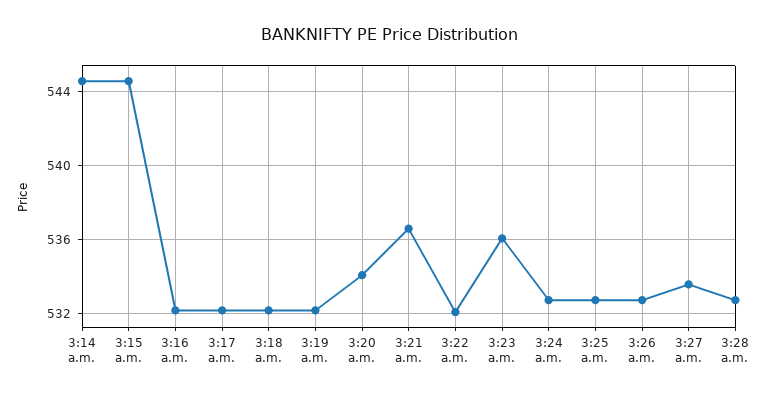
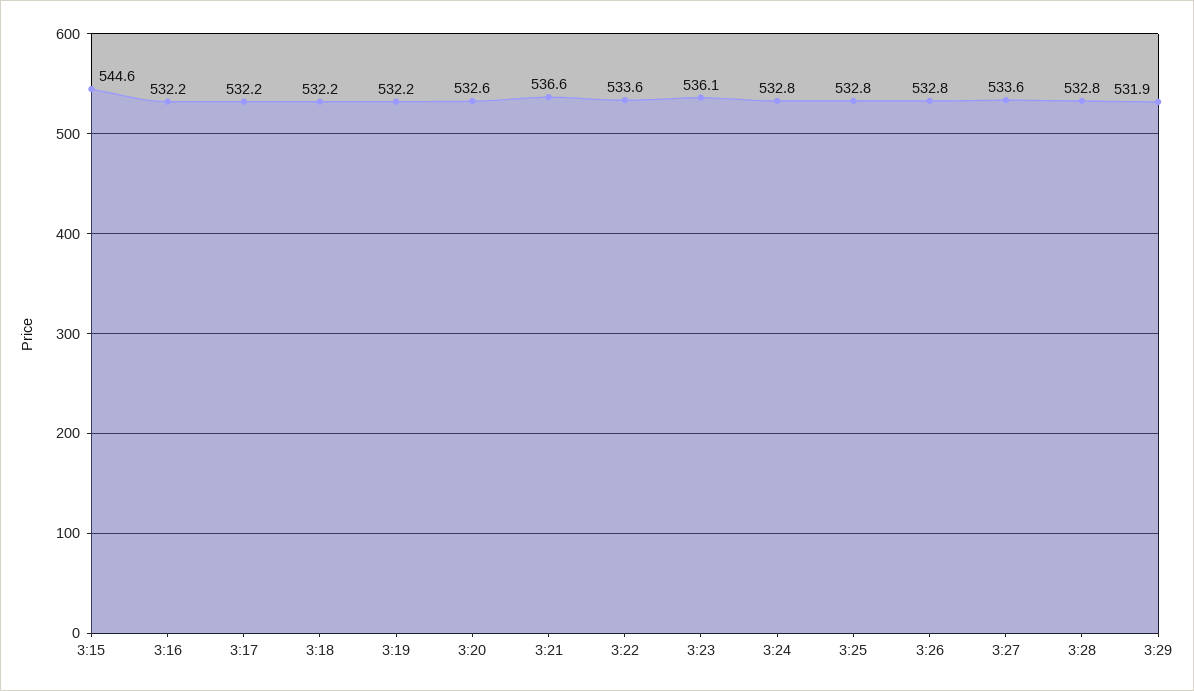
3:14 a.m.: 544.5 -> none
3:20 a.m.: 534 -> 532.6
3:22 a.m.: 532 -> 533.6
3:29: none -> 531.9

